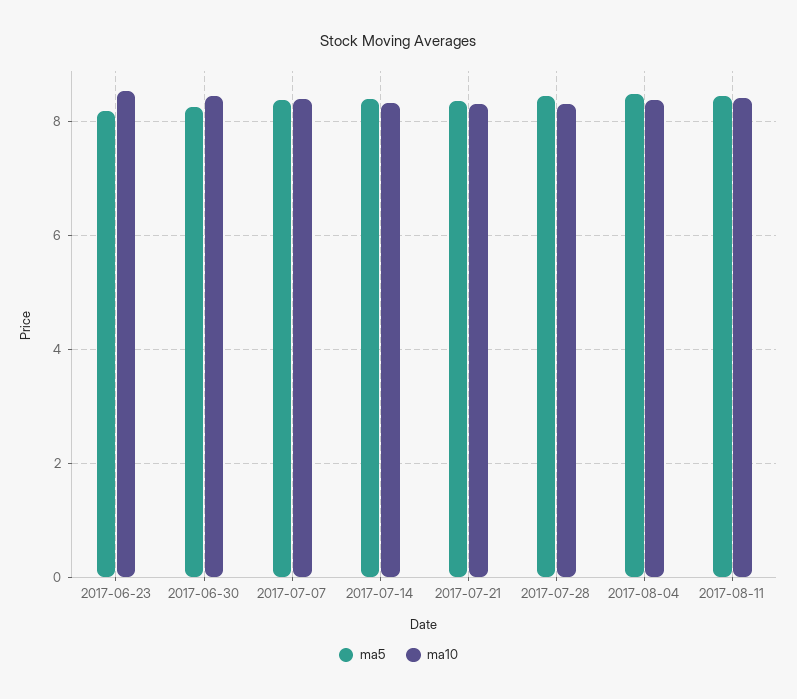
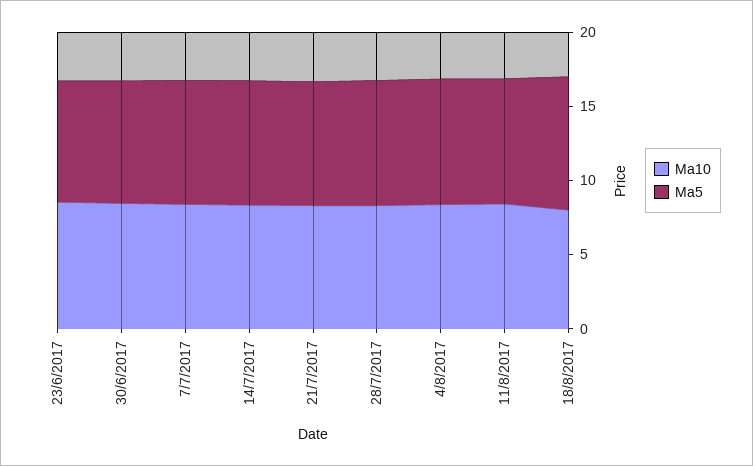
ma10, 18/8/2017: none -> 8
ma5, 18/8/2017: none -> 9

